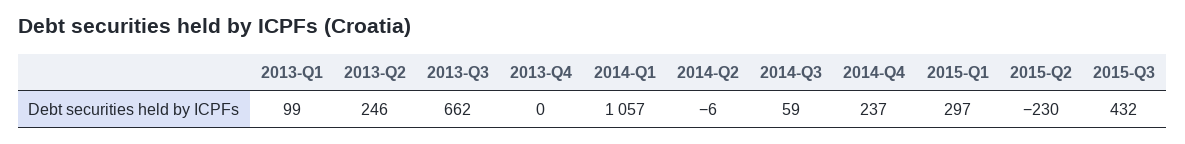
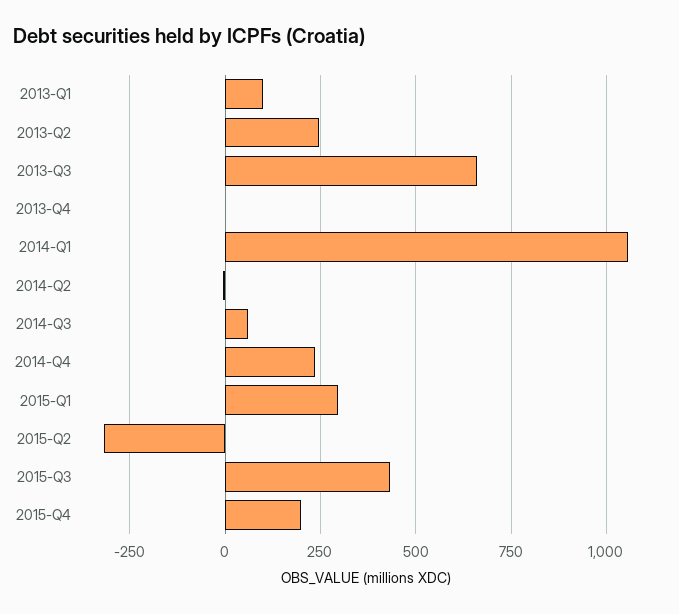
2015-Q2: -230 -> -325
2015-Q4: none -> 200

